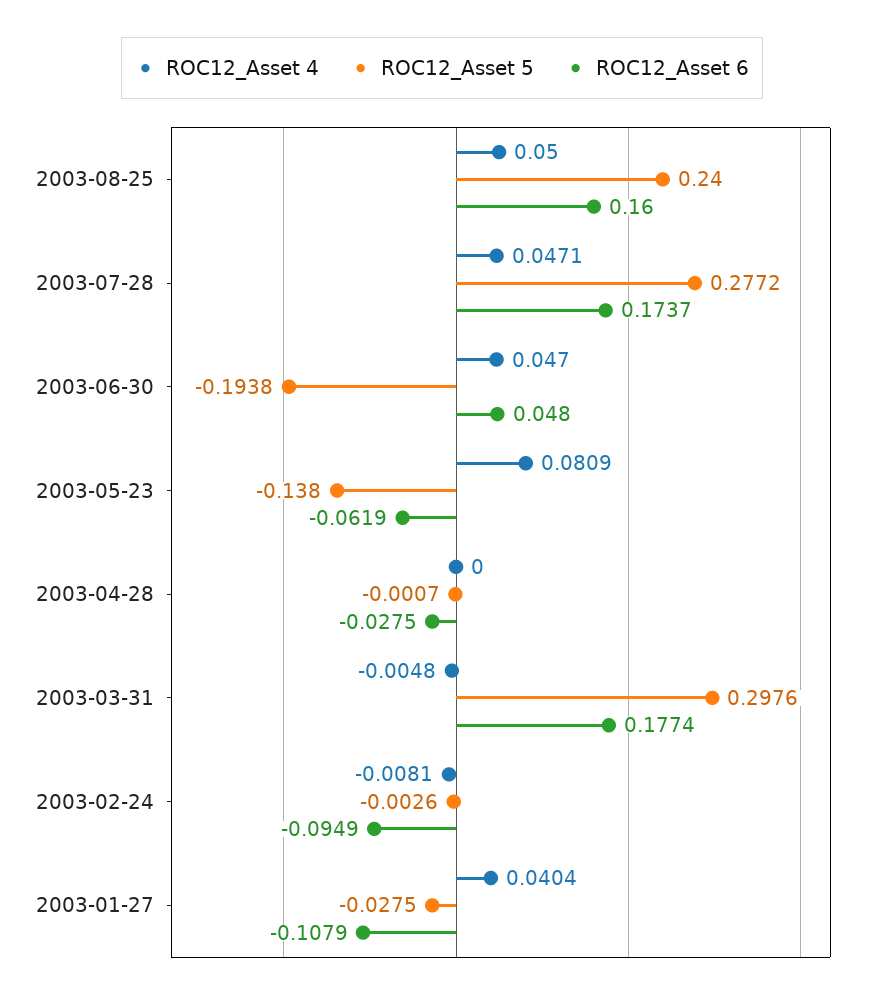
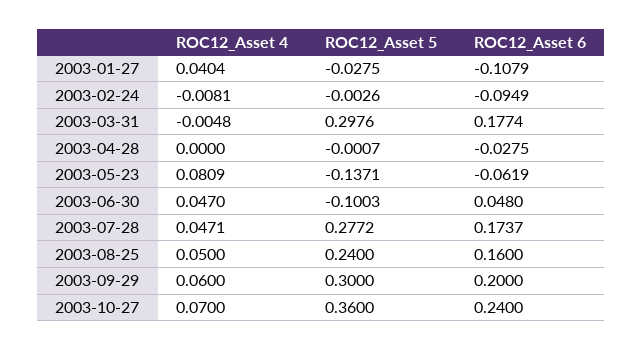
ROC12_Asset 5, 2003-06-30: -0.1938 -> -0.1003
ROC12_Asset 5, 2003-05-23: -0.138 -> -0.1371
ROC12_Asset 4, 2003-09-29: none -> 0.06
ROC12_Asset 5, 2003-09-29: none -> 0.3
ROC12_Asset 6, 2003-09-29: none -> 0.2
ROC12_Asset 4, 2003-10-27: none -> 0.07
ROC12_Asset 5, 2003-10-27: none -> 0.36
ROC12_Asset 6, 2003-10-27: none -> 0.24

